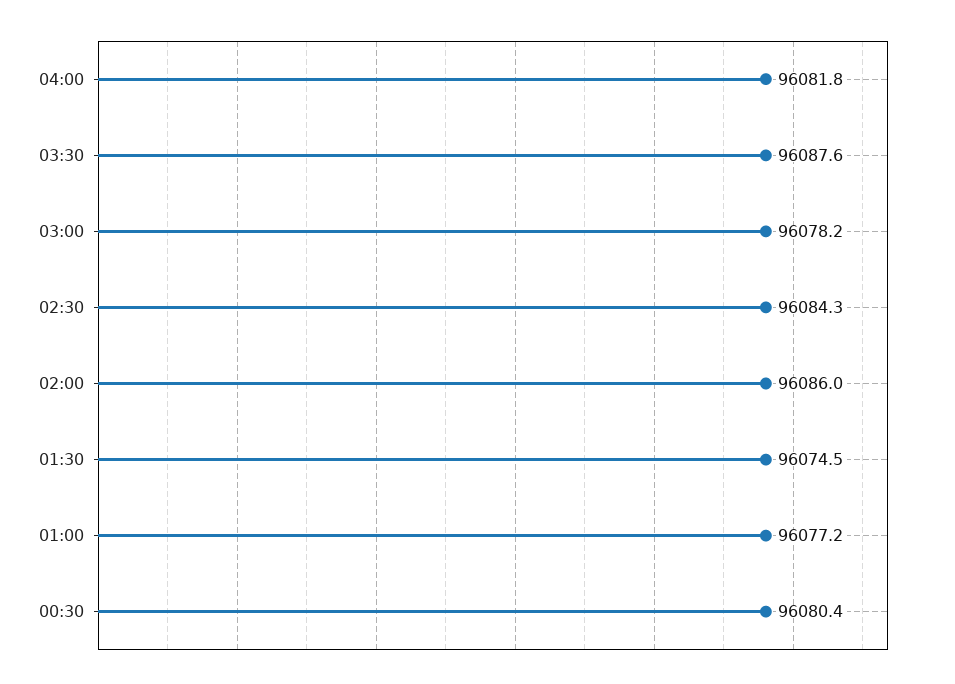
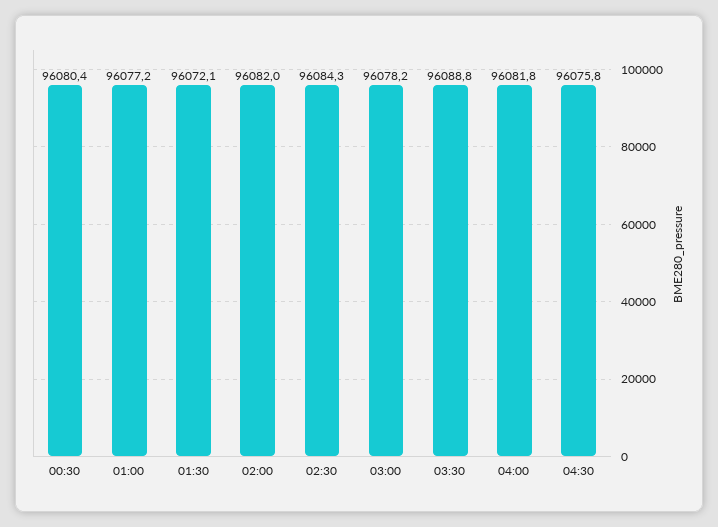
03:30: 96087.6 -> 96088.8
02:00: 96086 -> 96082
01:30: 96074.5 -> 96072.1
04:30: none -> 96075.8

